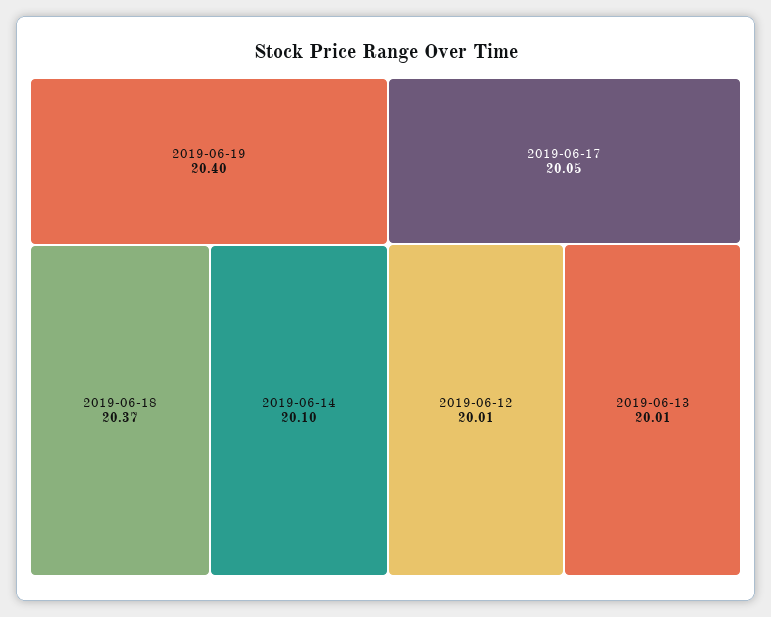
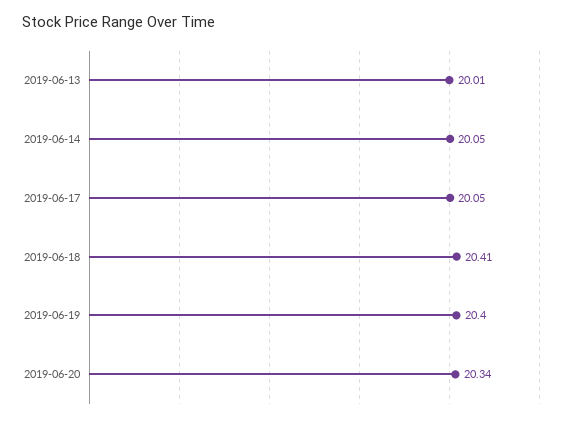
2019-06-18: 20.37 -> 20.41
2019-06-14: 20.1 -> 20.05
2019-06-12: 20.01 -> none
2019-06-20: none -> 20.34

